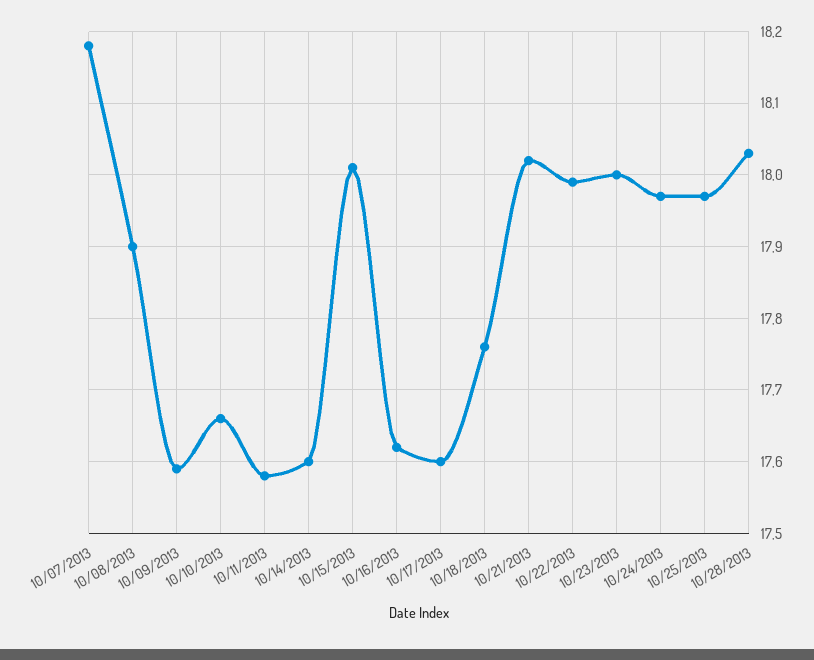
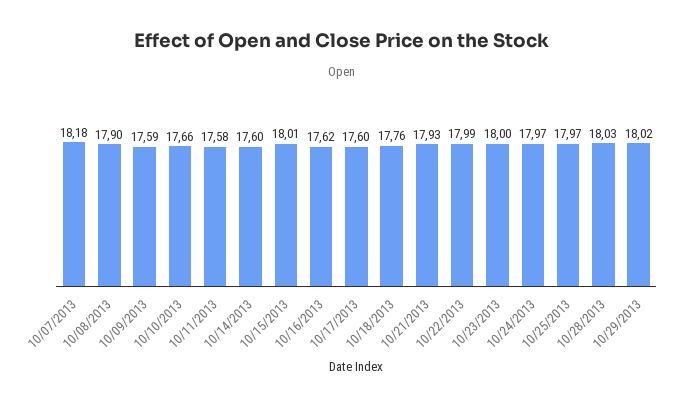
10/21/2013: 18.02 -> 17.93
10/29/2013: none -> 18.02

